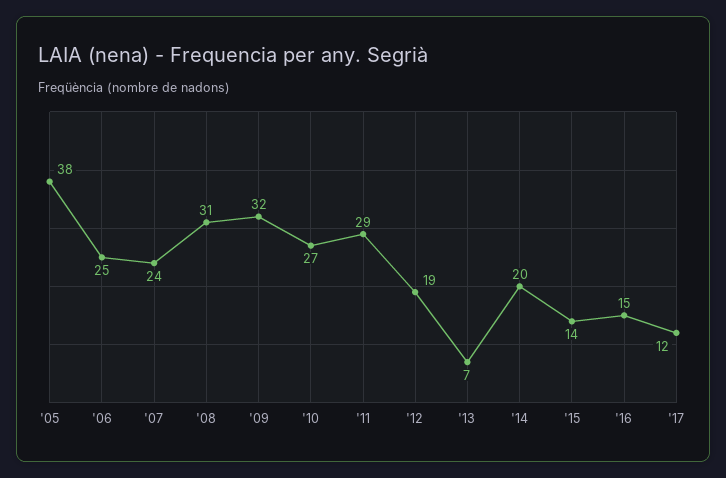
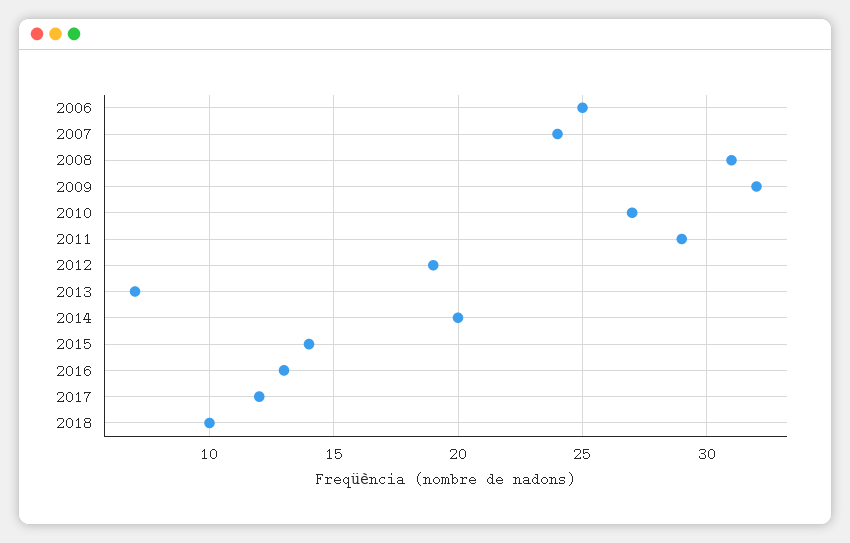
'05: 38 -> none
'16: 15 -> 13
2018: none -> 10

